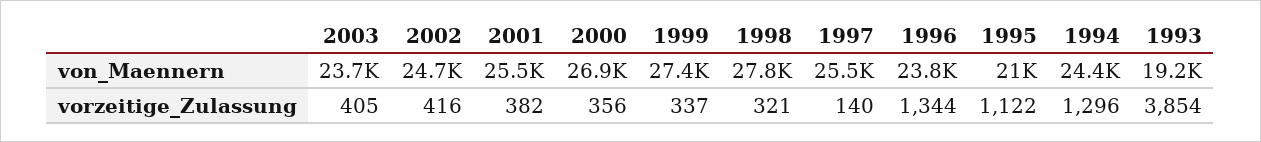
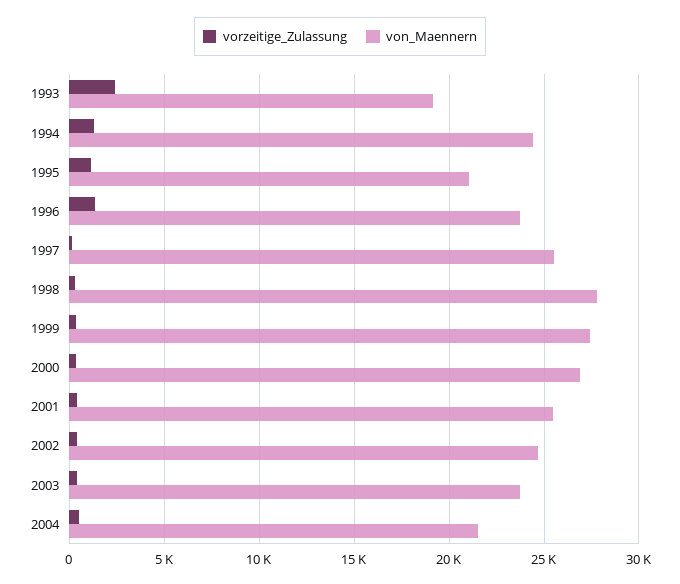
vorzeitige_Zulassung, 1993: 3854 -> 2500
vorzeitige_Zulassung, 2004: none -> 500
von_Maennern, 2004: none -> 21500

